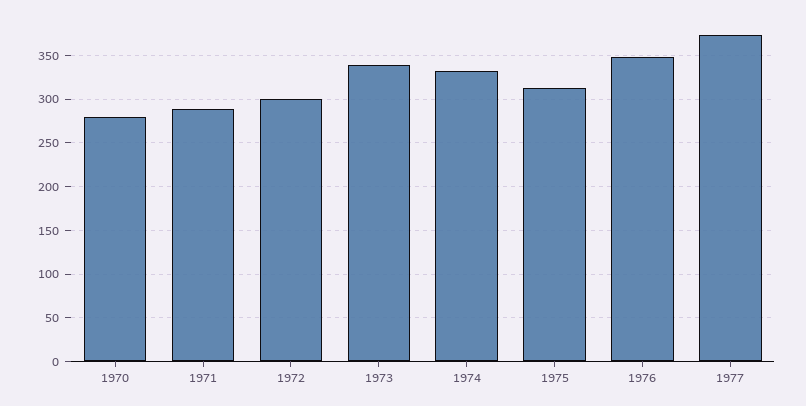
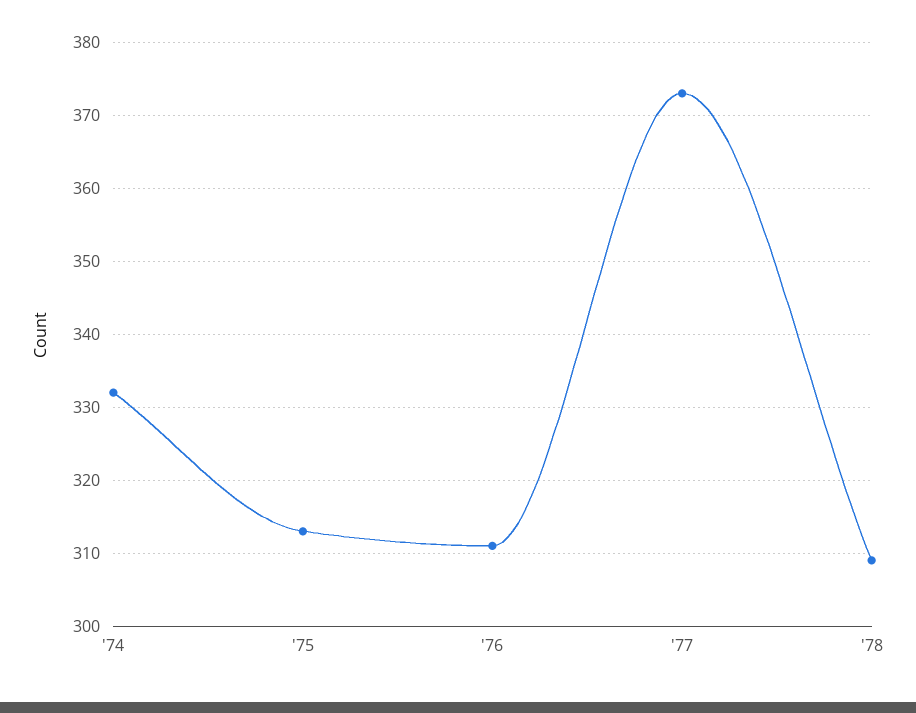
1970: 280 -> none
1971: 290 -> none
1972: 300 -> none
1973: 340 -> none
1976: 350 -> 311
'78: none -> 309

